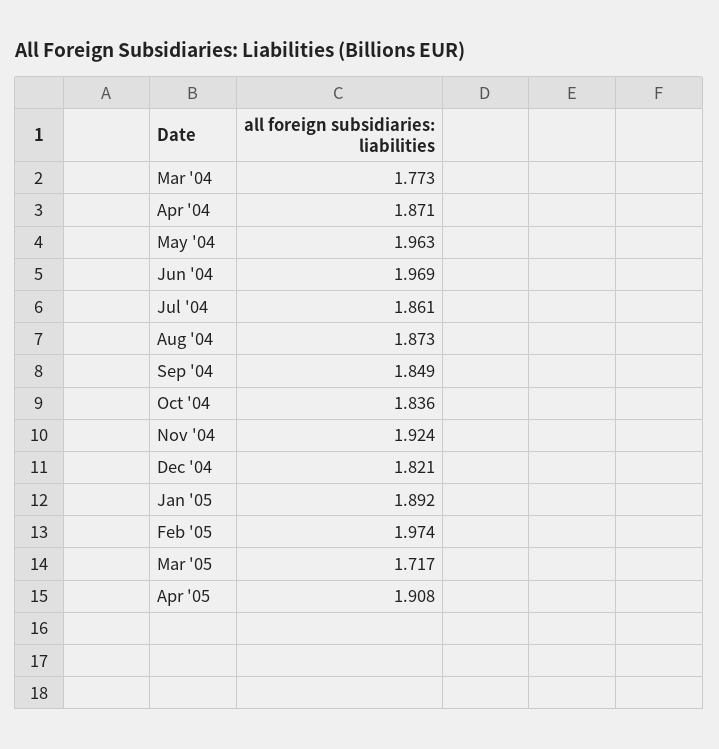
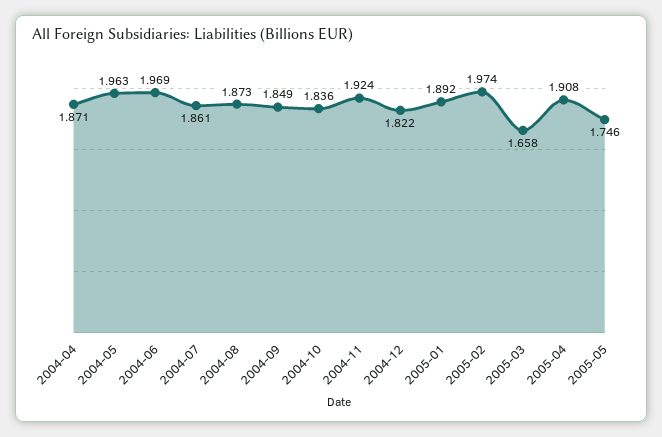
Mar '04: 1.773 -> none
Dec '04: 1.821 -> 1.822
Mar '05: 1.717 -> 1.658
2005-05: none -> 1.746

